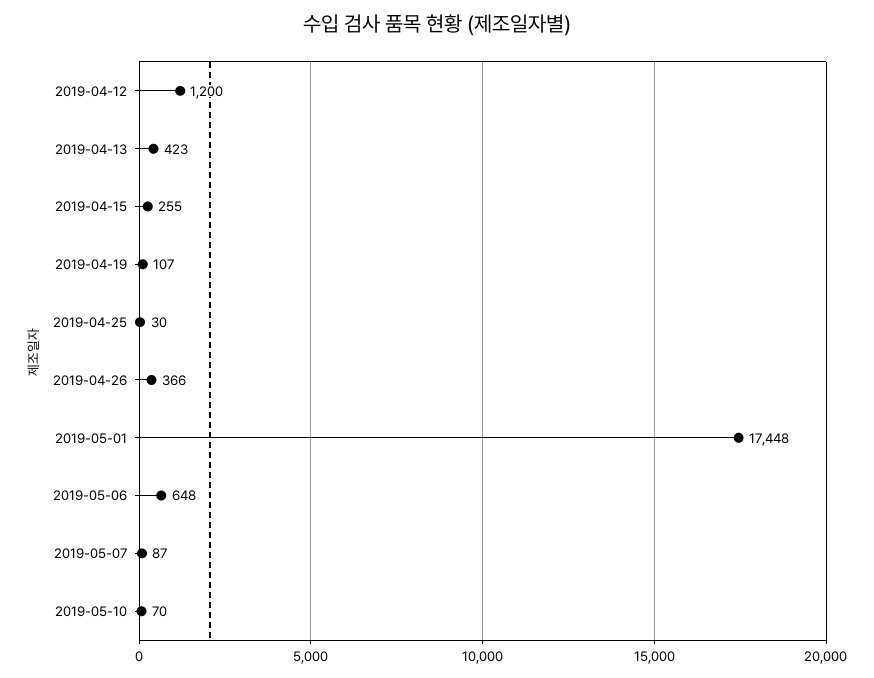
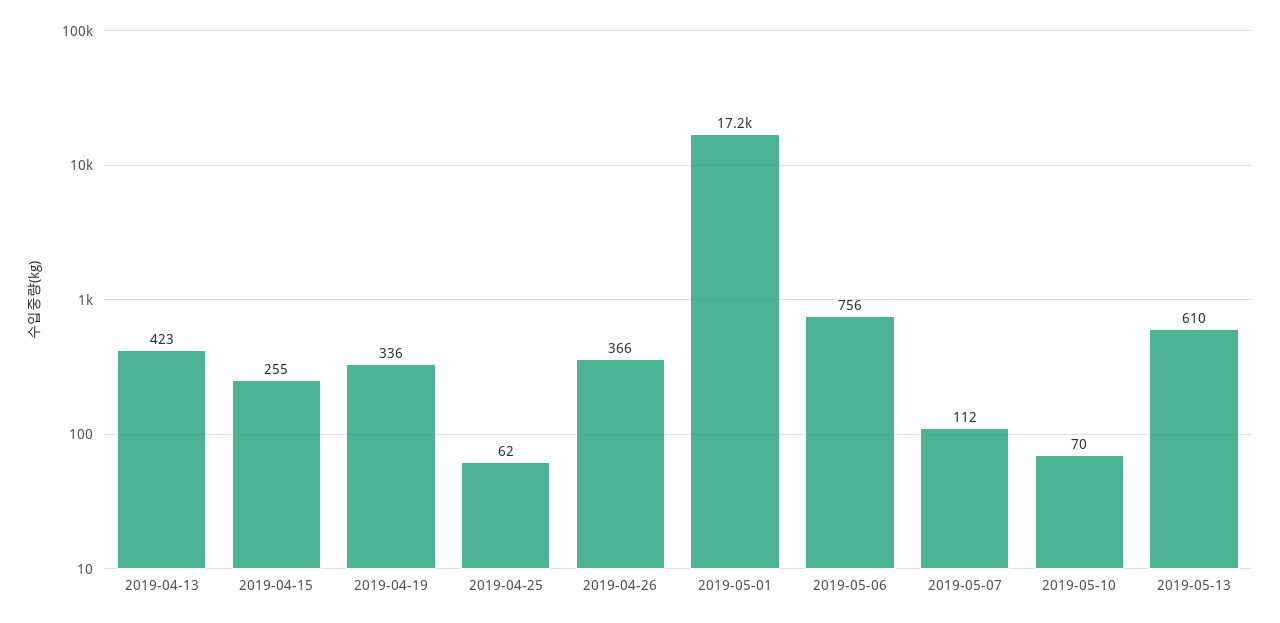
2019-04-12: 1200 -> none
2019-04-19: 107 -> 336
2019-04-25: 30 -> 62
2019-05-01: 17448 -> 17200
2019-05-06: 648 -> 756
2019-05-07: 87 -> 112
2019-05-13: none -> 610

